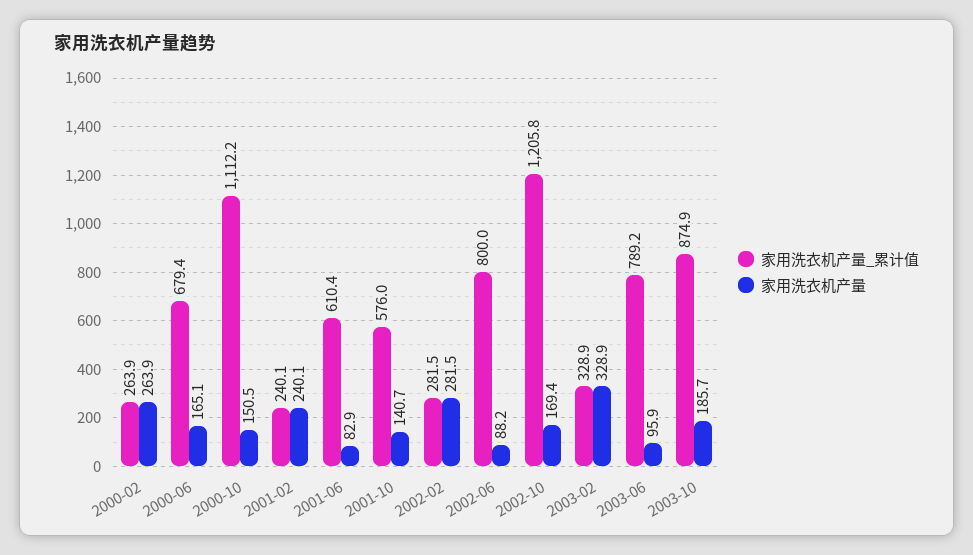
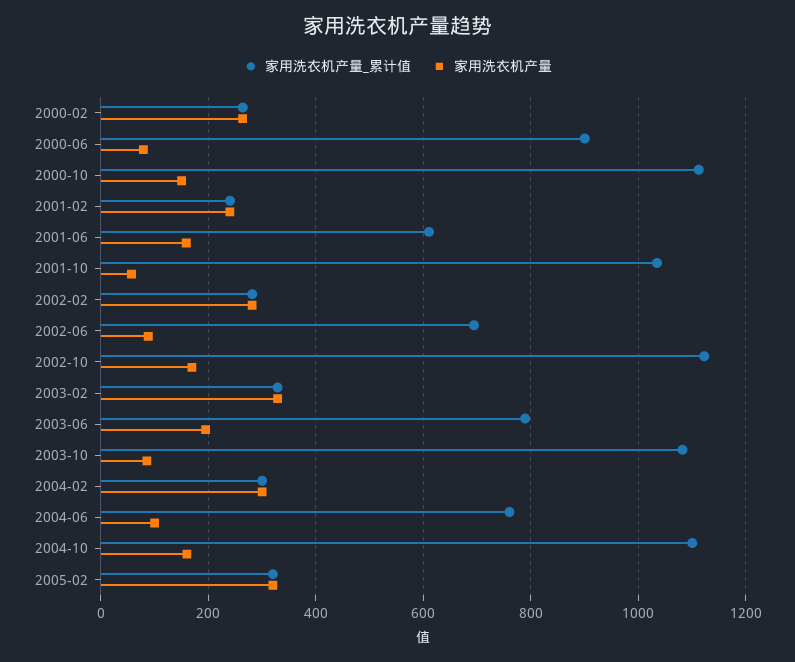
家用洗衣机产量_累计值, 2000-06: 679.4 -> 900
家用洗衣机产量, 2000-06: 165.1 -> 80
家用洗衣机产量, 2001-06: 82.9 -> 160
家用洗衣机产量_累计值, 2001-10: 576 -> 1040
家用洗衣机产量, 2001-10: 140.7 -> 60
家用洗衣机产量_累计值, 2002-06: 800 -> 700
家用洗衣机产量_累计值, 2002-10: 1205.8 -> 1120
家用洗衣机产量, 2003-06: 95.9 -> 200
家用洗衣机产量_累计值, 2003-10: 874.9 -> 1080
家用洗衣机产量, 2003-10: 185.7 -> 80
家用洗衣机产量_累计值, 2004-02: none -> 300
家用洗衣机产量, 2004-02: none -> 300
家用洗衣机产量_累计值, 2004-06: none -> 760
家用洗衣机产量, 2004-06: none -> 100
家用洗衣机产量_累计值, 2004-10: none -> 1100
家用洗衣机产量, 2004-10: none -> 160
家用洗衣机产量_累计值, 2005-02: none -> 320
家用洗衣机产量, 2005-02: none -> 320

